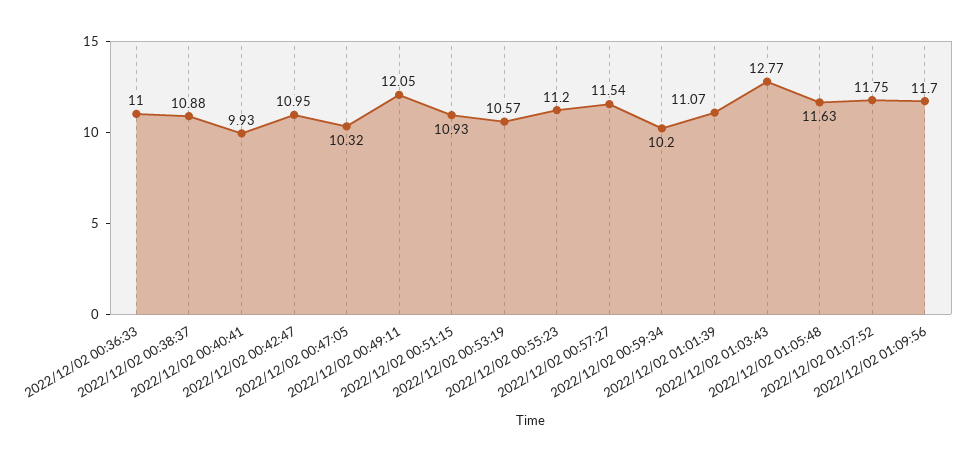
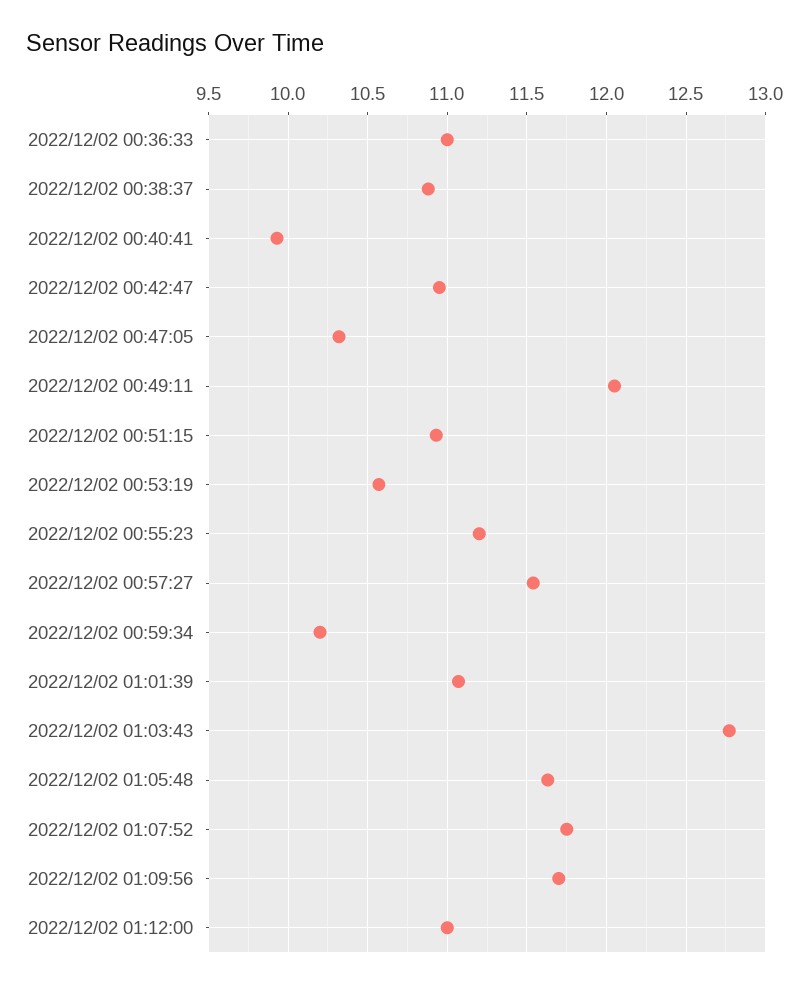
2022/12/02 01:12:00: none -> 11

